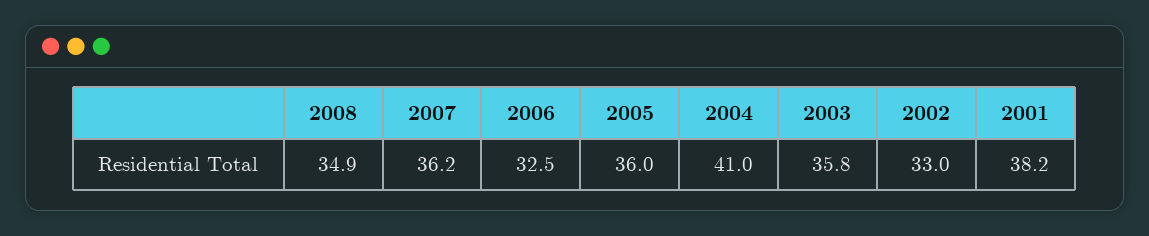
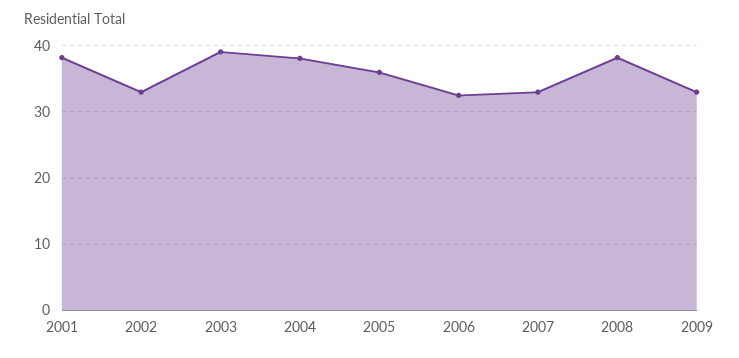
2008: 34.9 -> 38
2007: 36.2 -> 33
2004: 41 -> 38
2003: 35.8 -> 39
2009: none -> 33

